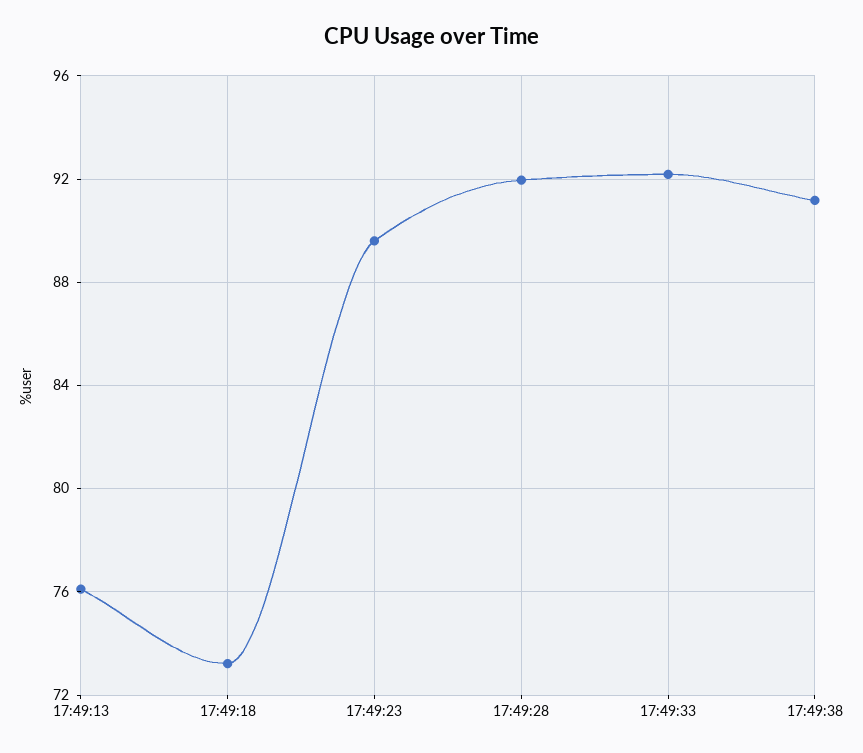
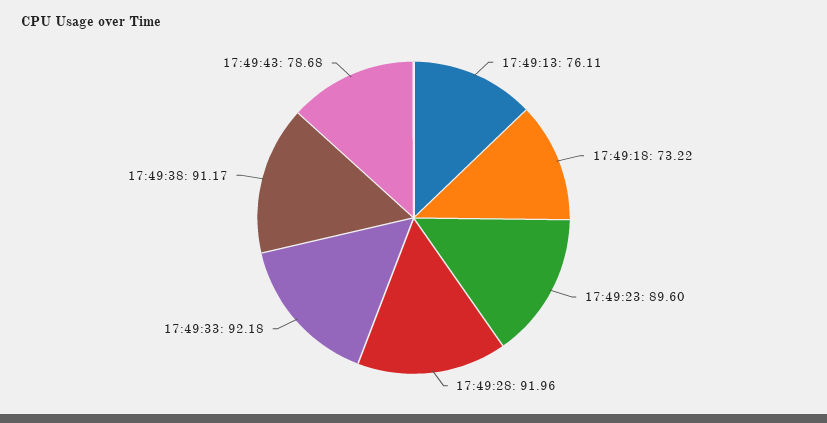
17:49:43: none -> 78.68

